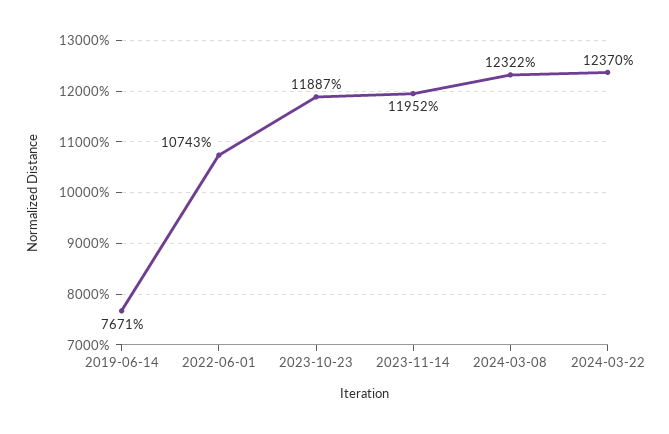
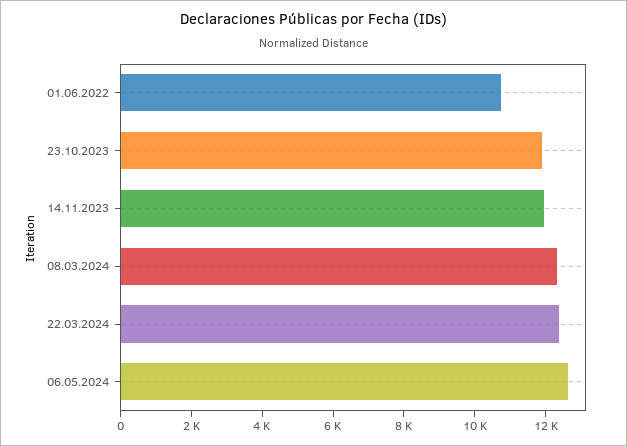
2019-06-14: 7671 -> none
06.05.2024: none -> 12500

